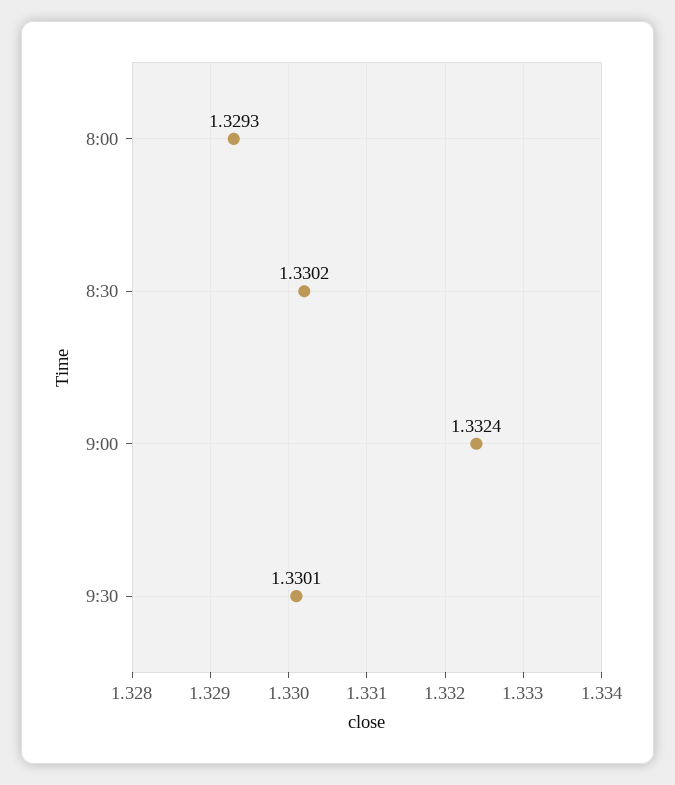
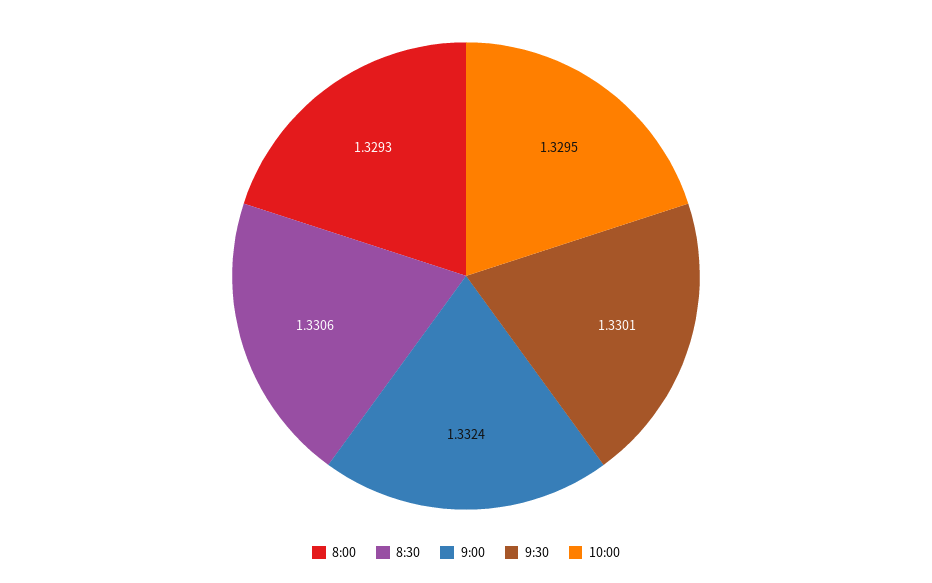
8:30: 1.3302 -> 1.3306
10:00: none -> 1.3295

